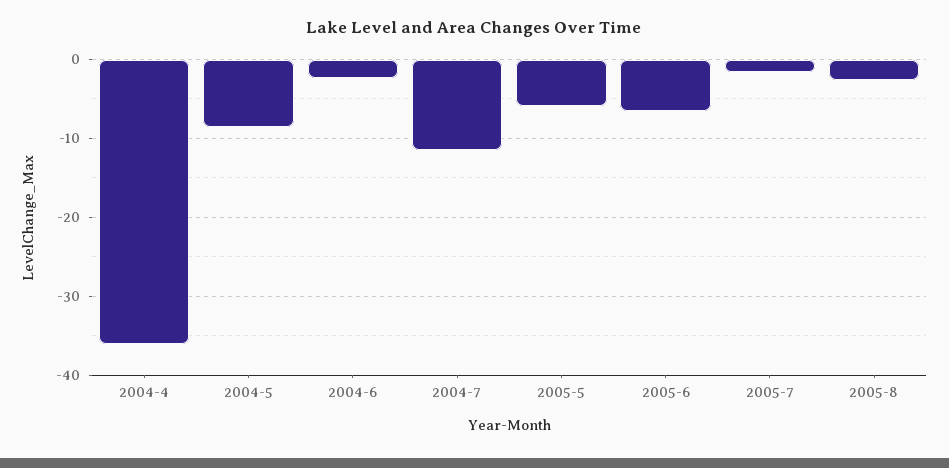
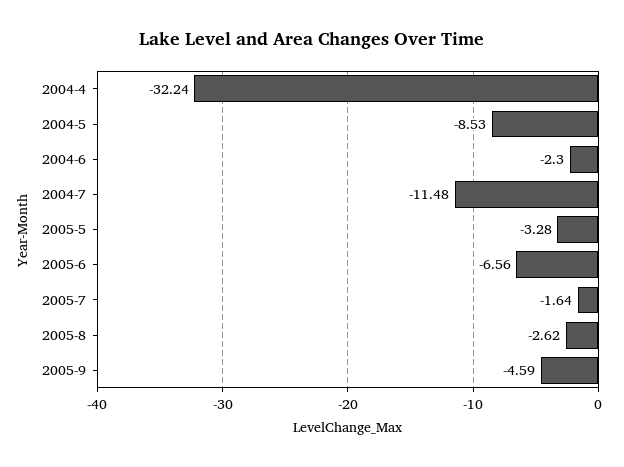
2004-4: -36 -> -32.24
2005-5: -6 -> -3.28
2005-9: none -> -4.59

